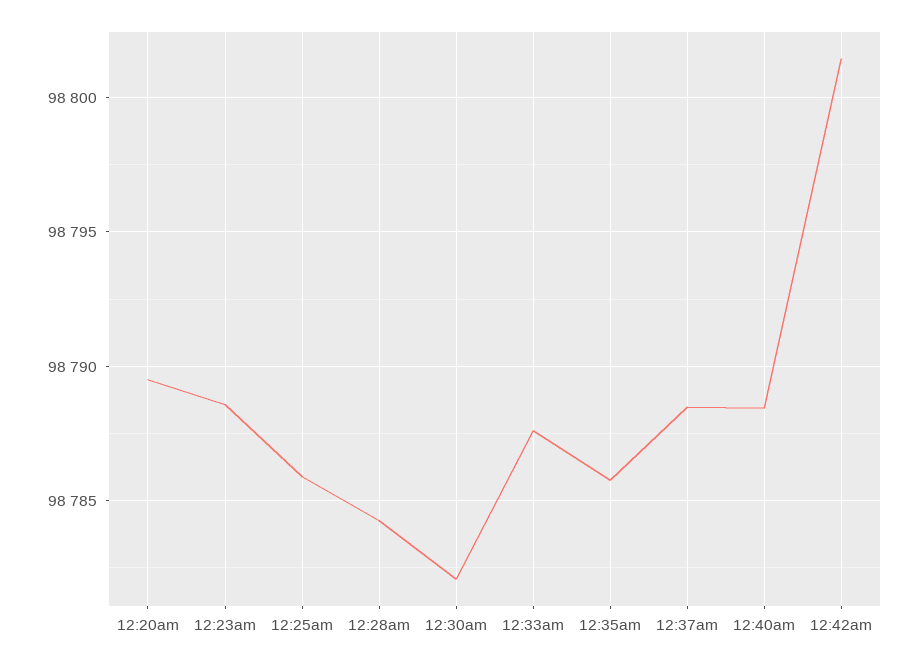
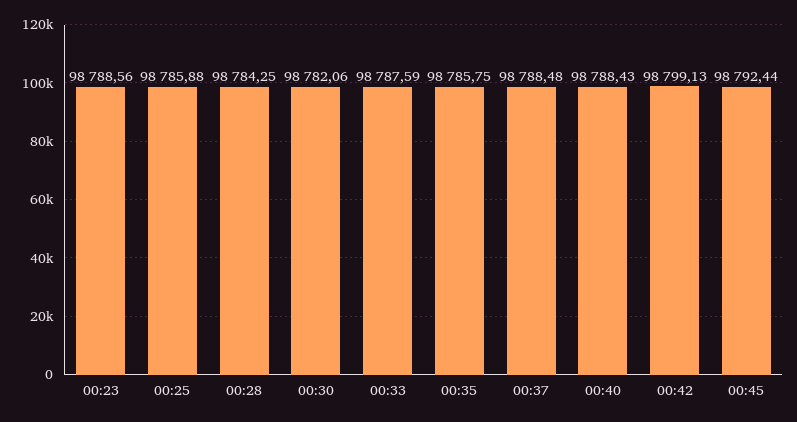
12:20am: 98789.5 -> none
12:42am: 98801.5 -> 98799.13
00:45: none -> 98792.44

